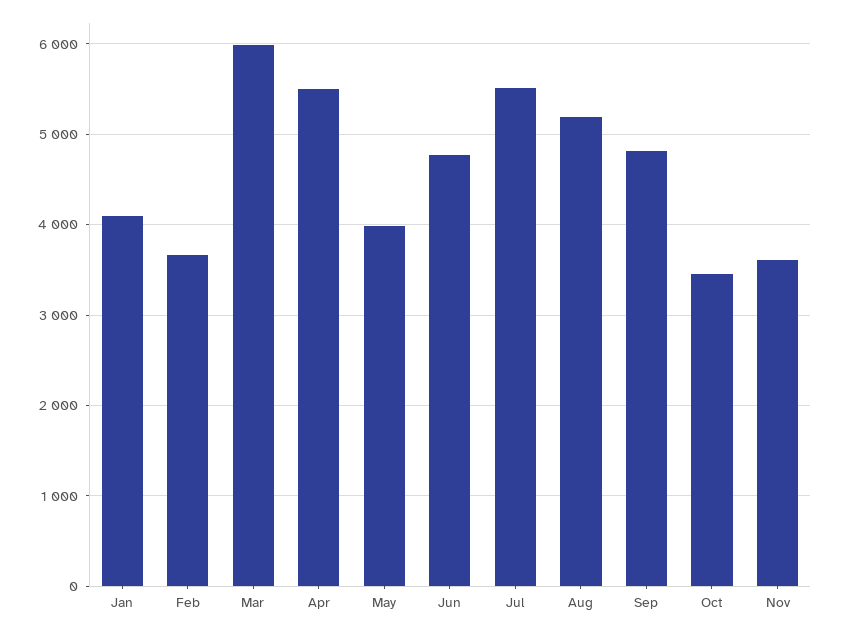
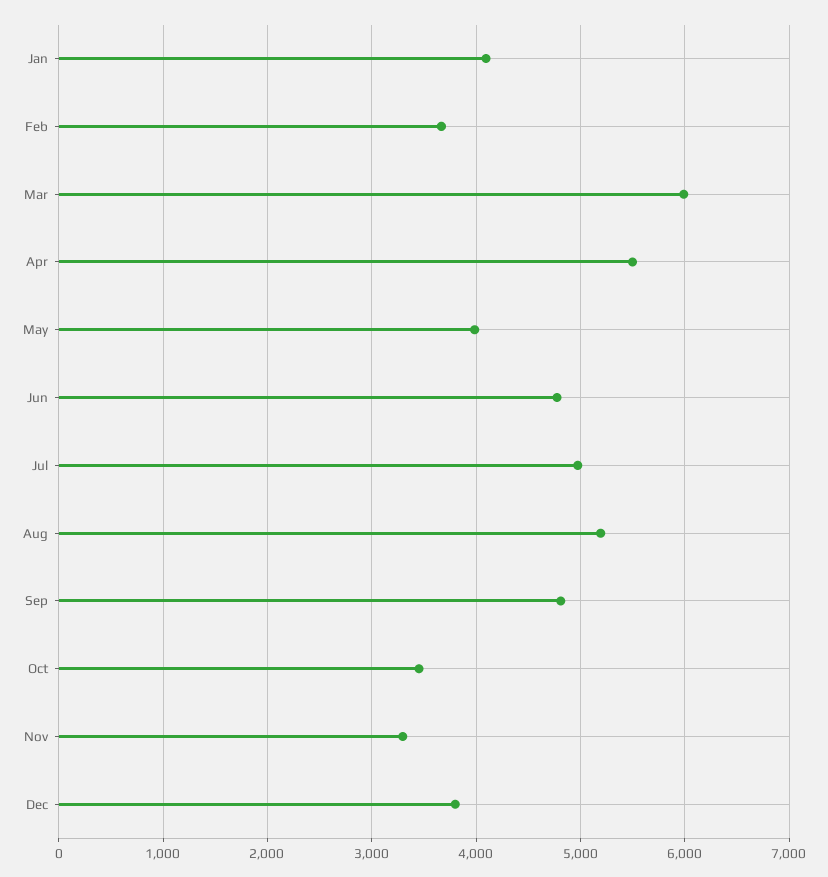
Jul: 5500 -> 5000
Nov: 3600 -> 3300
Dec: none -> 3800

